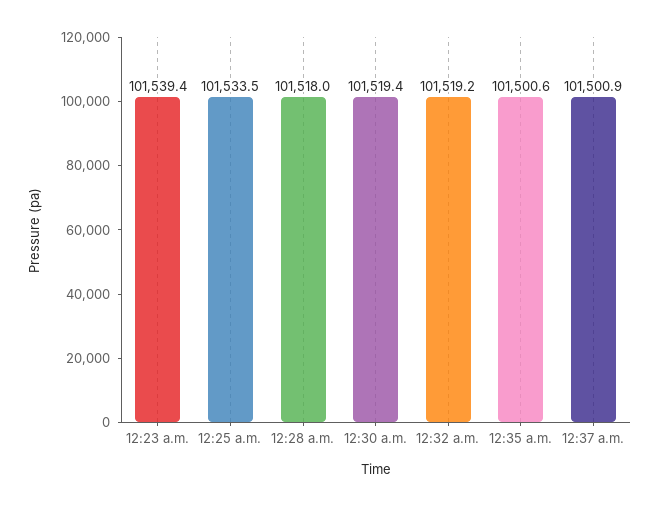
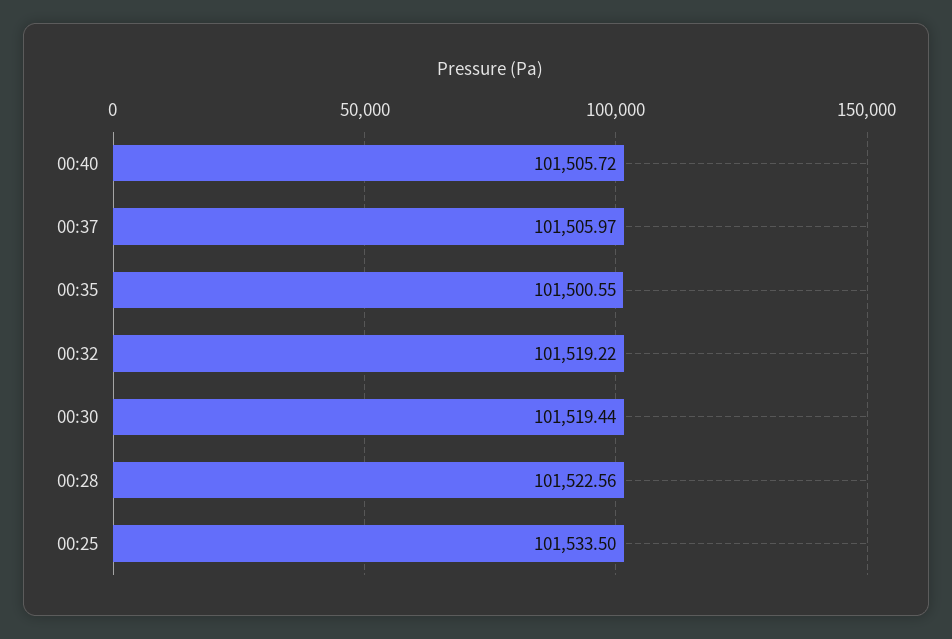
12:23 a.m.: 101539.4 -> none
12:28 a.m.: 101518 -> 101522.56
12:37 a.m.: 101500.9 -> 101505.97
00:40: none -> 101505.72

